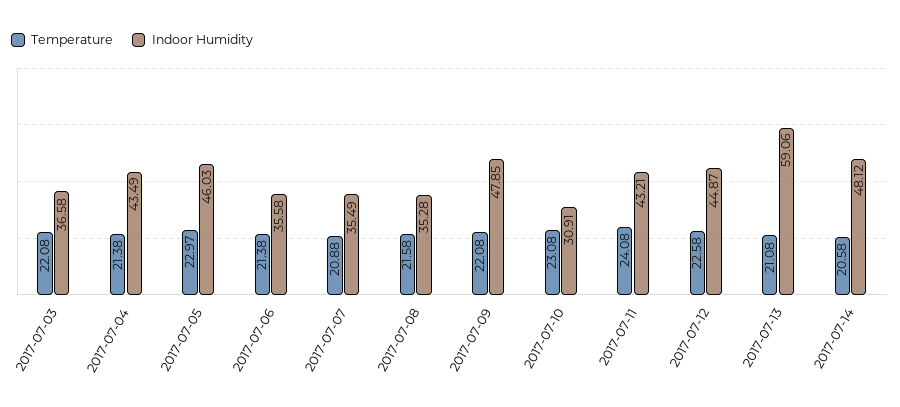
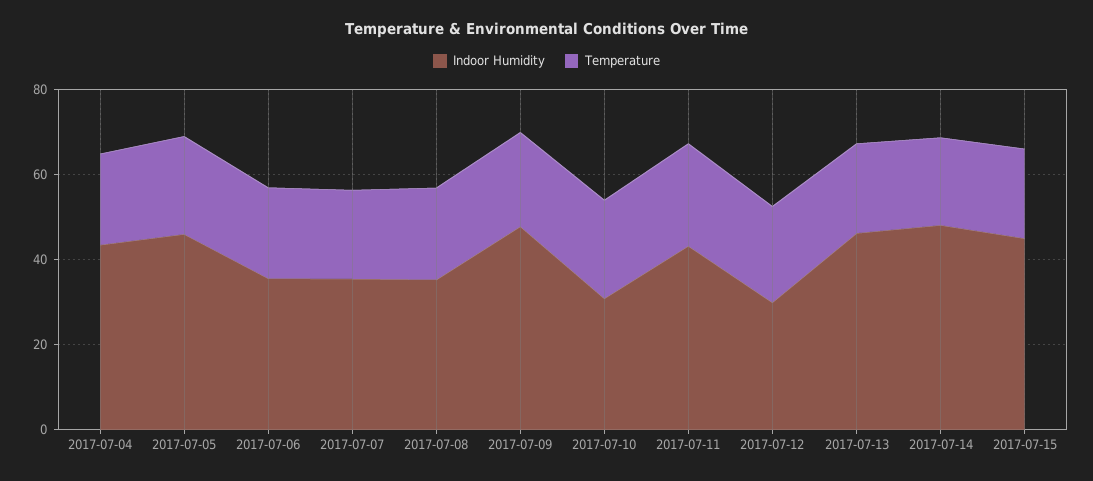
Temperature, 2017-07-03: 22.08 -> none
Indoor Humidity, 2017-07-03: 36.58 -> none
Indoor Humidity, 2017-07-12: 44.87 -> 30
Indoor Humidity, 2017-07-13: 59.06 -> 45
Indoor Humidity, 2017-07-15: none -> 45
Temperature, 2017-07-15: none -> 20

